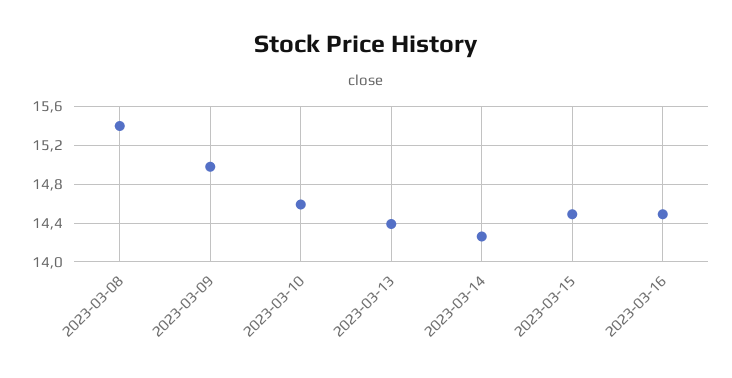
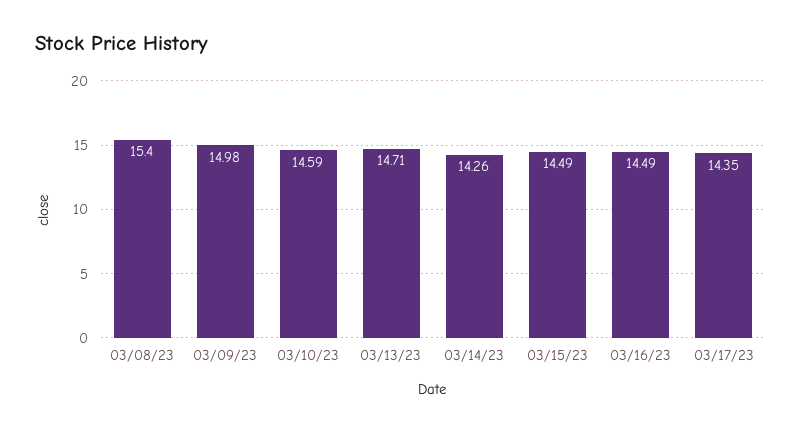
2023-03-13: 14.4 -> 14.71
03/17/23: none -> 14.35

